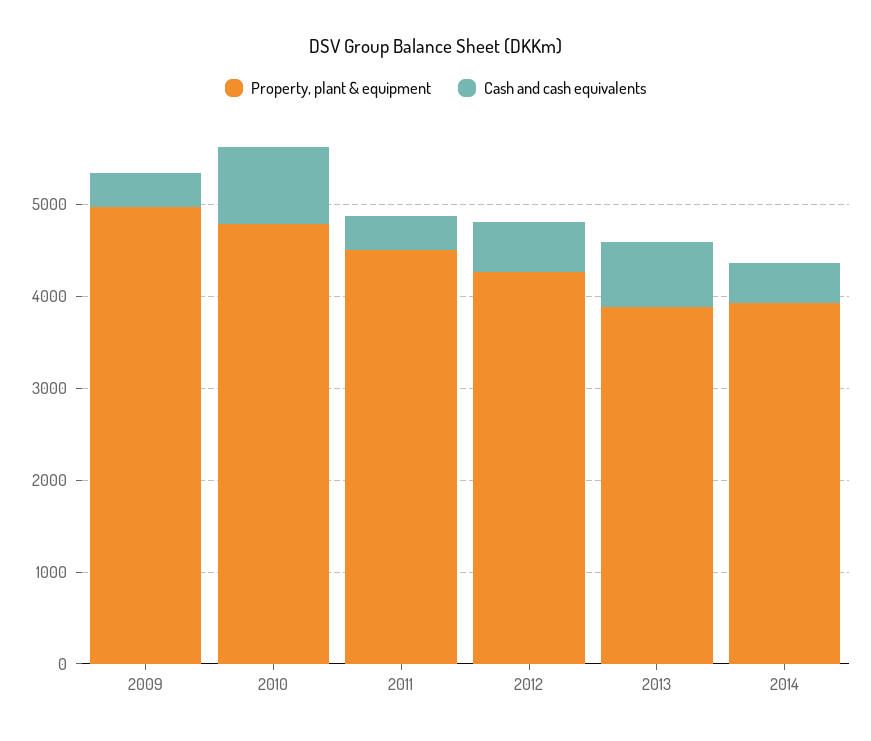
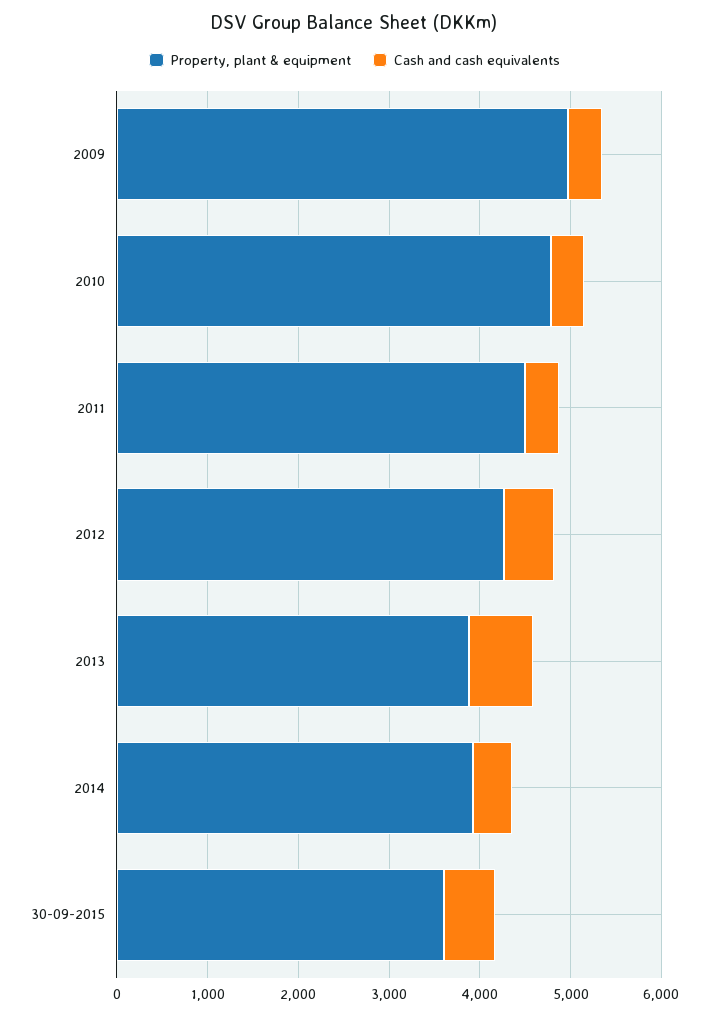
Cash and cash equivalents, 2010: 800 -> 400
Property, plant & equipment, 30-09-2015: none -> 3600
Cash and cash equivalents, 30-09-2015: none -> 600

